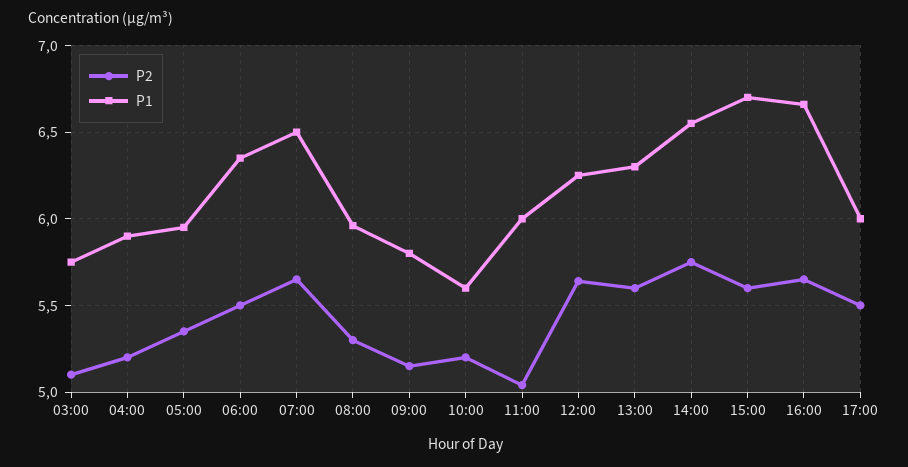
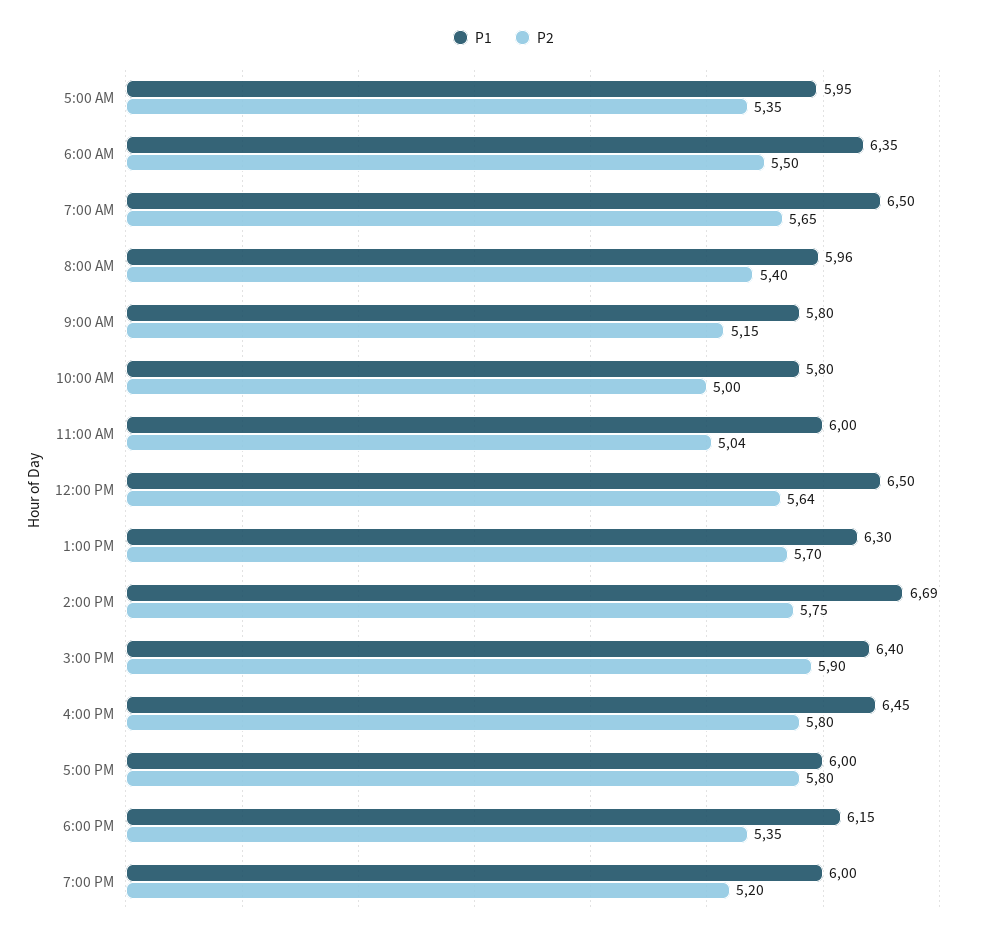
P2, 03:00: 5.1 -> none
P1, 03:00: 5.75 -> none
P2, 04:00: 5.2 -> none
P1, 04:00: 5.9 -> none
P2, 08:00: 5.3 -> 5.4
P2, 10:00: 5.2 -> 5
P1, 10:00: 5.6 -> 5.8
P1, 12:00: 6.25 -> 6.5
P2, 13:00: 5.6 -> 5.7
P1, 14:00: 6.55 -> 6.69
P2, 15:00: 5.6 -> 5.9
P1, 15:00: 6.7 -> 6.4
P2, 16:00: 5.65 -> 5.8
P1, 16:00: 6.65 -> 6.45
P2, 17:00: 5.5 -> 5.8
P1, 6:00 PM: none -> 6.15
P2, 6:00 PM: none -> 5.35
P1, 7:00 PM: none -> 6
P2, 7:00 PM: none -> 5.2

